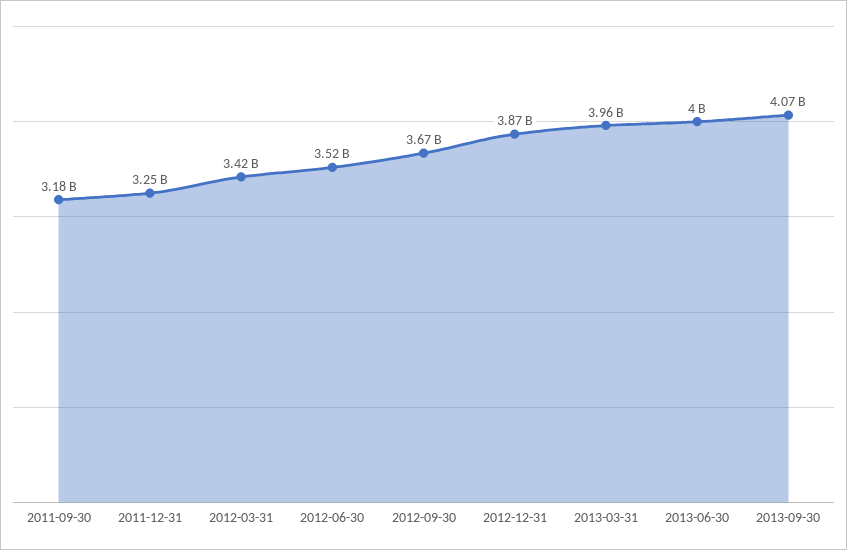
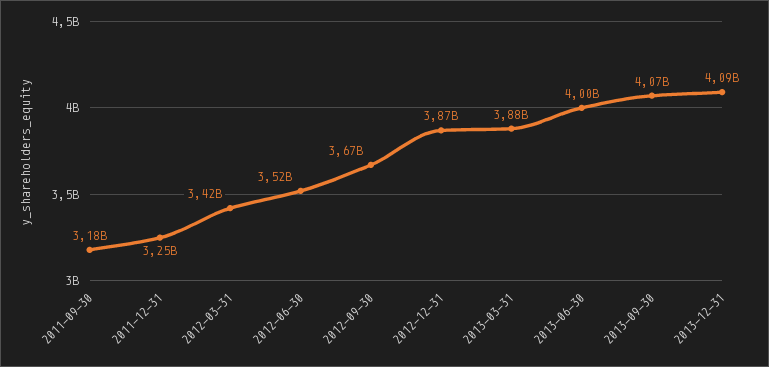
2013-03-31: 3960000000 -> 3880000000
2013-12-31: none -> 4090000000

